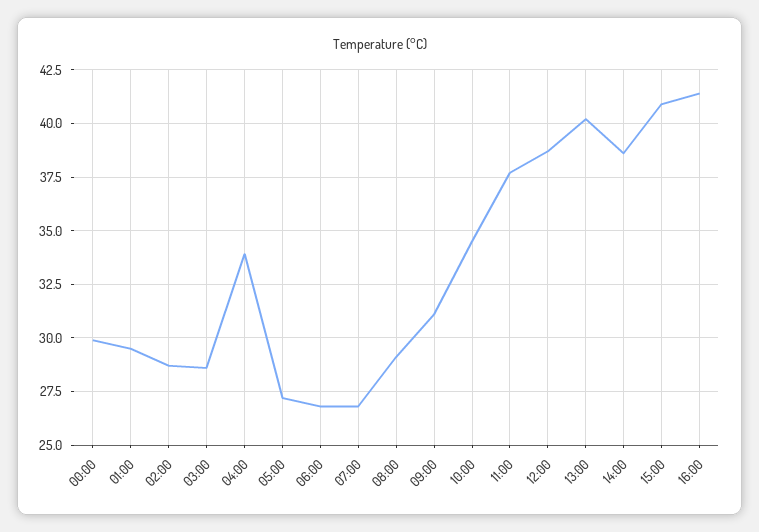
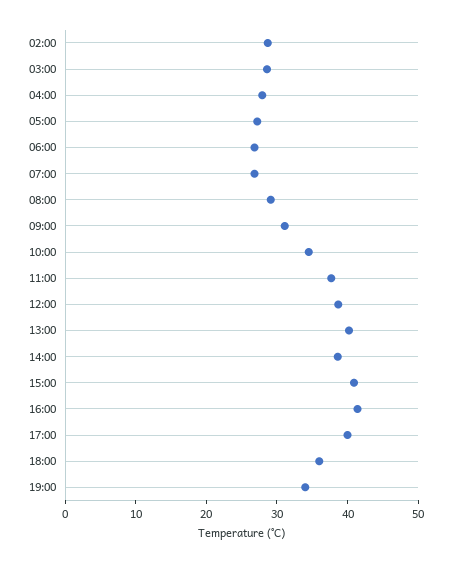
00:00: 30 -> none
01:00: 29.5 -> none
04:00: 34 -> 28
17:00: none -> 40
18:00: none -> 36
19:00: none -> 34

